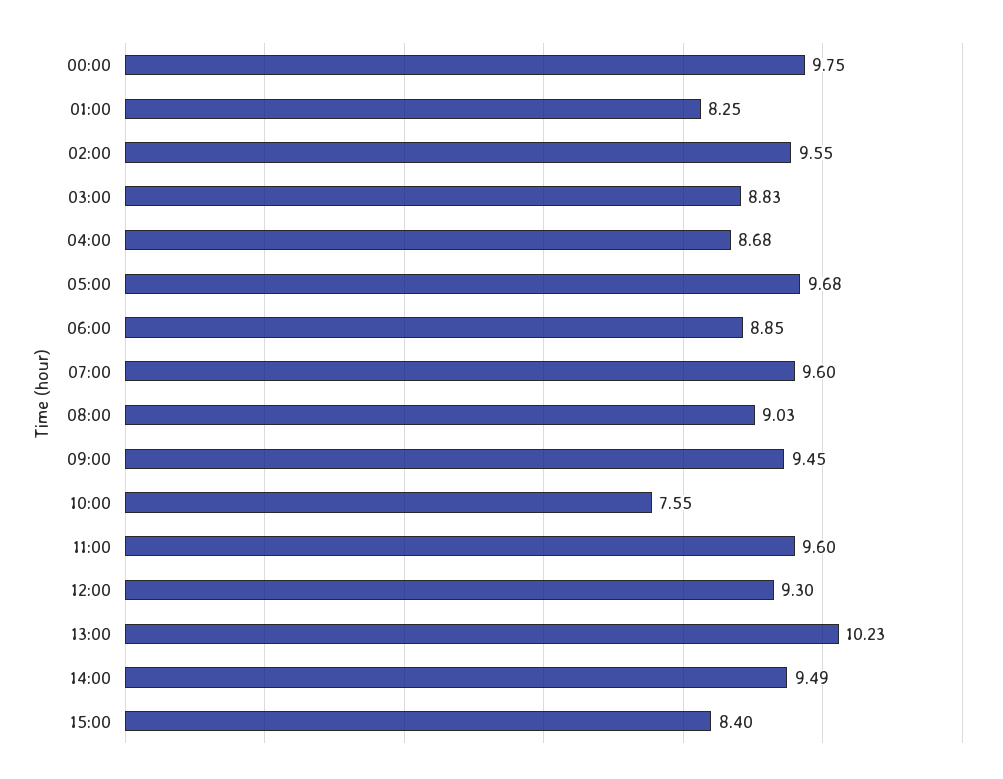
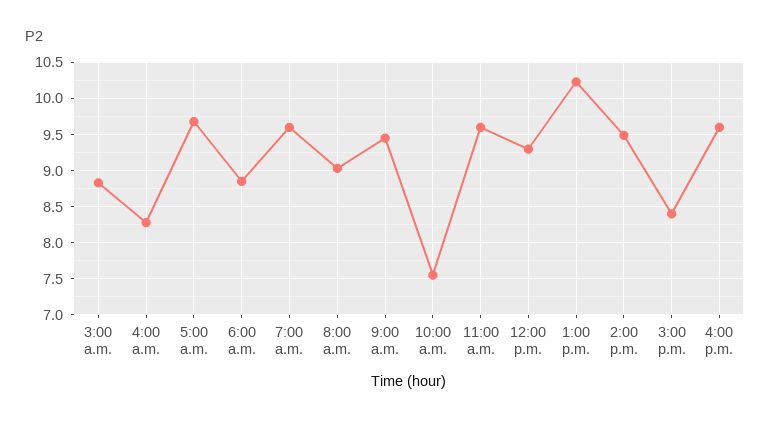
00:00: 9.75 -> none
01:00: 8.25 -> none
02:00: 9.55 -> none
04:00: 8.68 -> 8.3
4:00 p.m.: none -> 9.6

